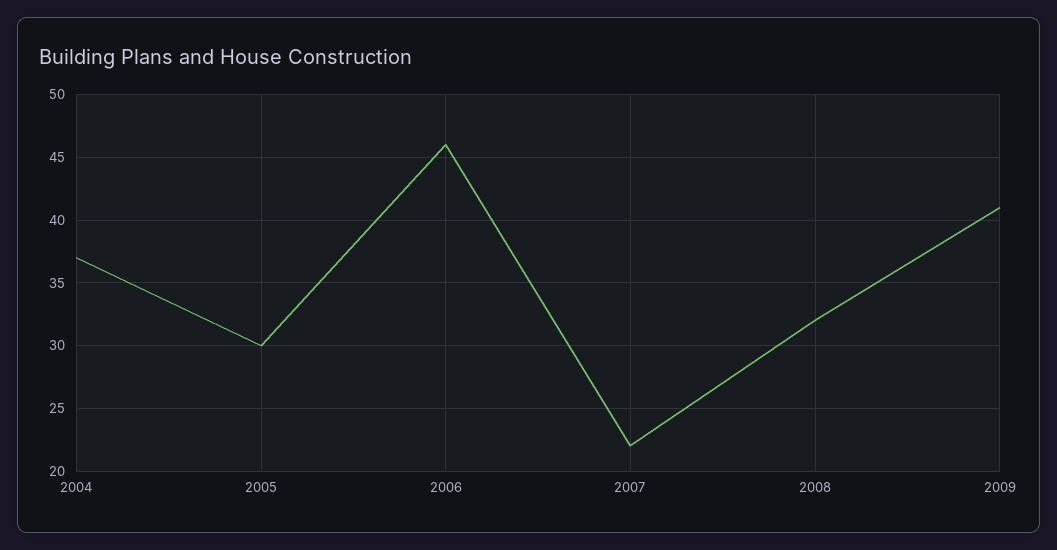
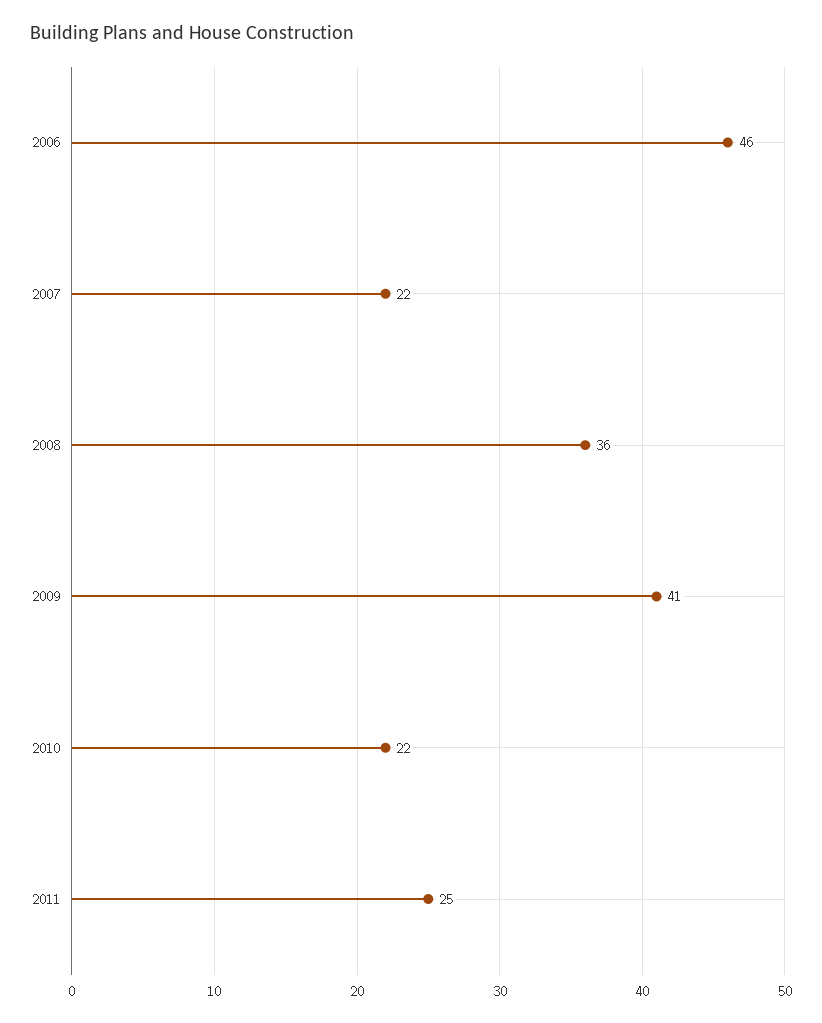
2004: 37 -> none
2005: 30 -> none
2008: 32 -> 36
2010: none -> 22
2011: none -> 25

